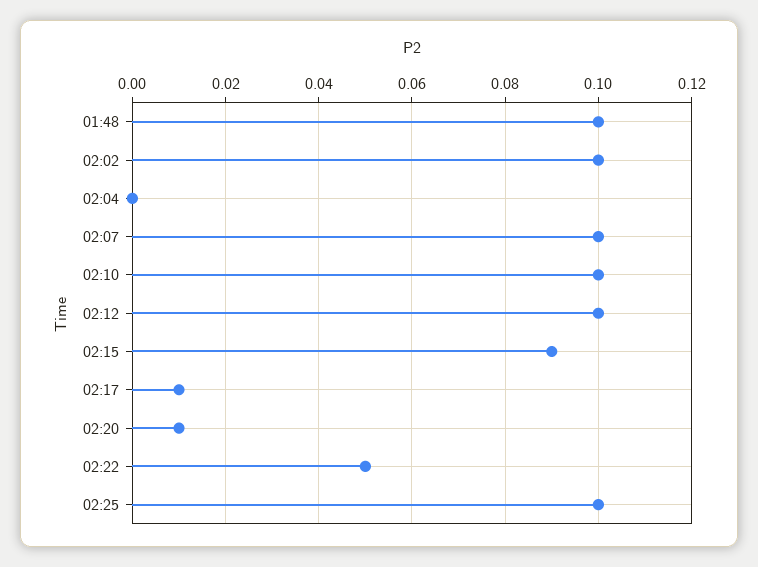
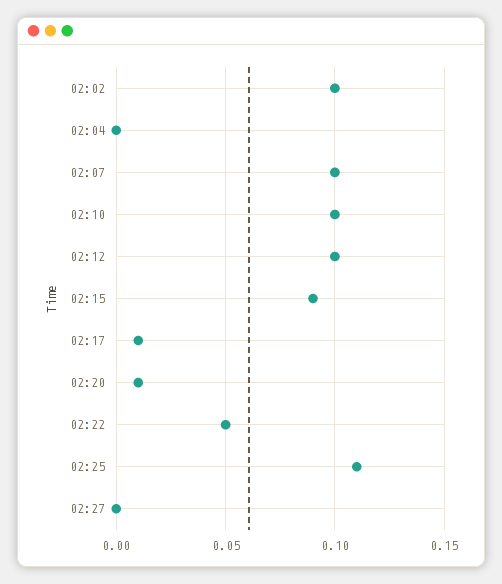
01:48: 0.1 -> none
02:25: 0.1 -> 0.11
02:27: none -> 0

